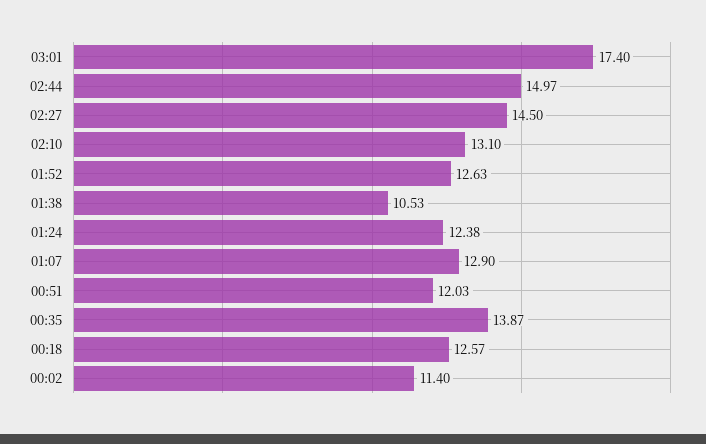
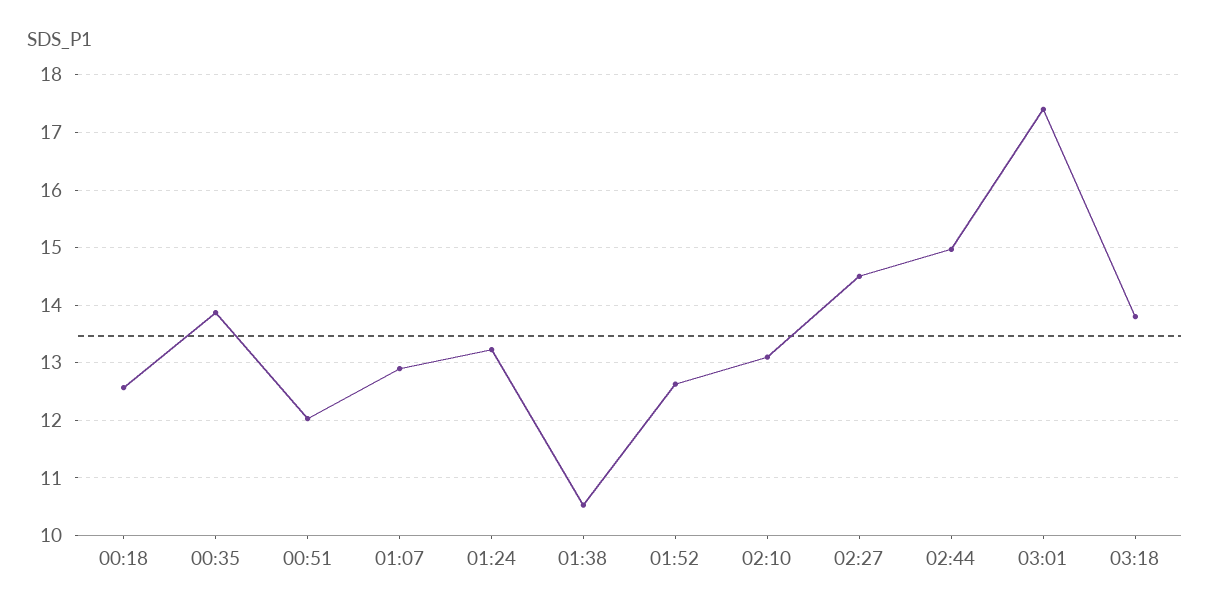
01:24: 12.38 -> 13.2
00:02: 11.4 -> none
03:18: none -> 13.8

